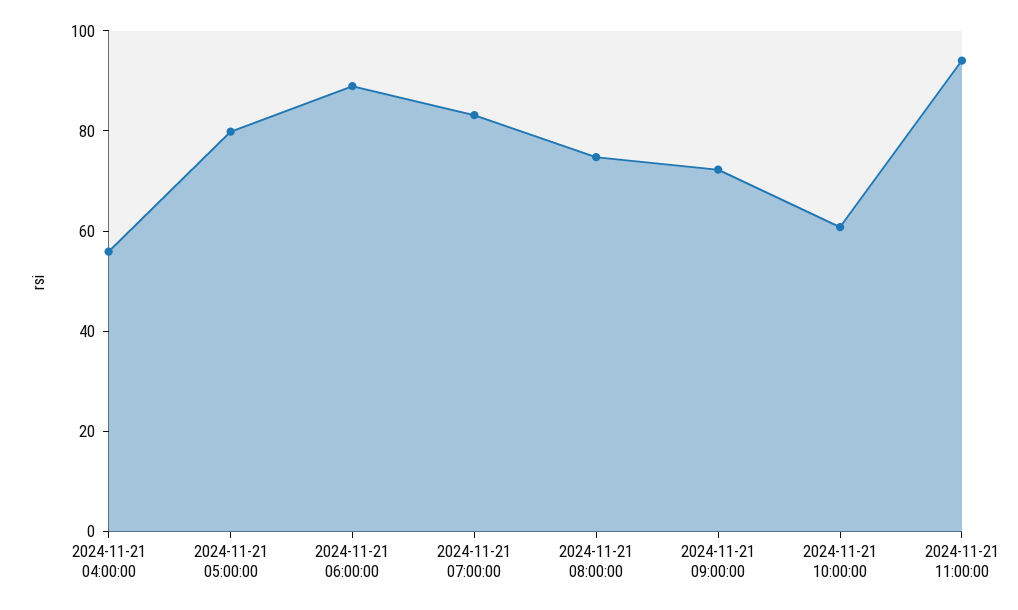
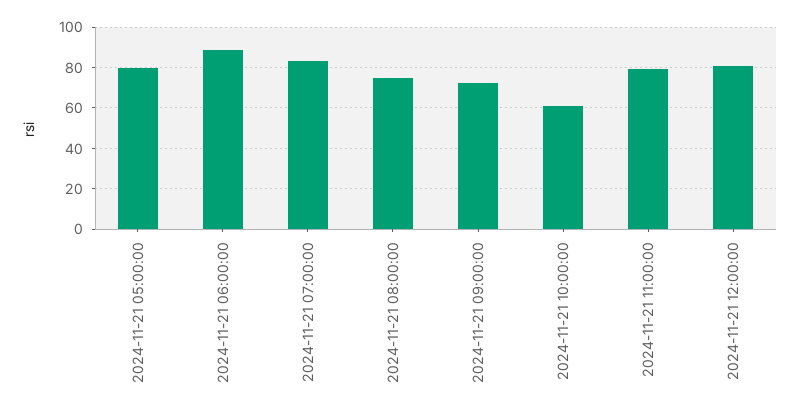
2024-11-21 04:00:00: 55 -> none
2024-11-21 11:00:00: 95 -> 80
2024-11-21 12:00:00: none -> 80

